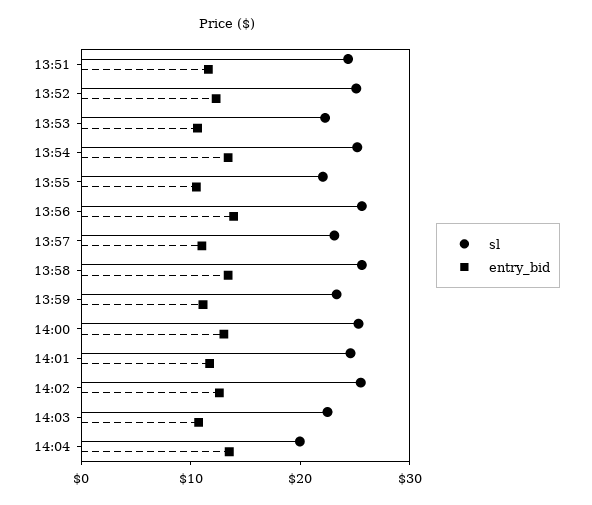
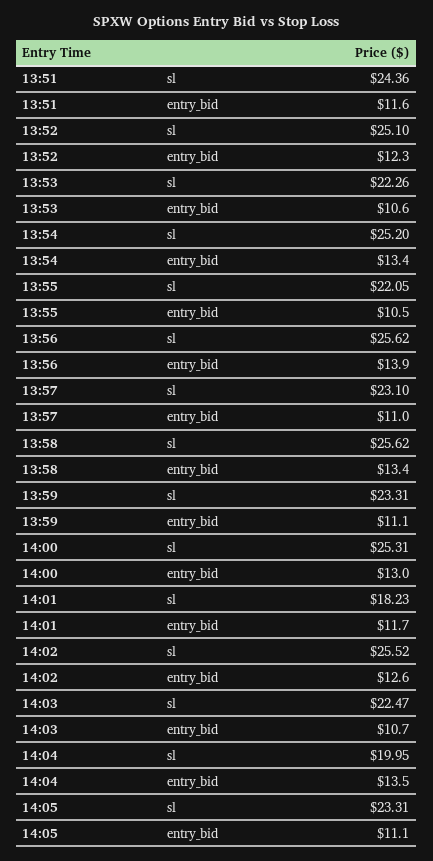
sl, 14:01: 24 -> 18.23
sl, 14:05: none -> 23.31
entry_bid, 14:05: none -> 11.1

